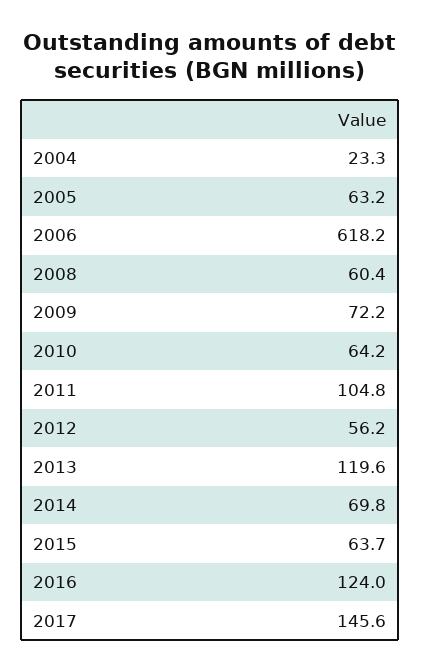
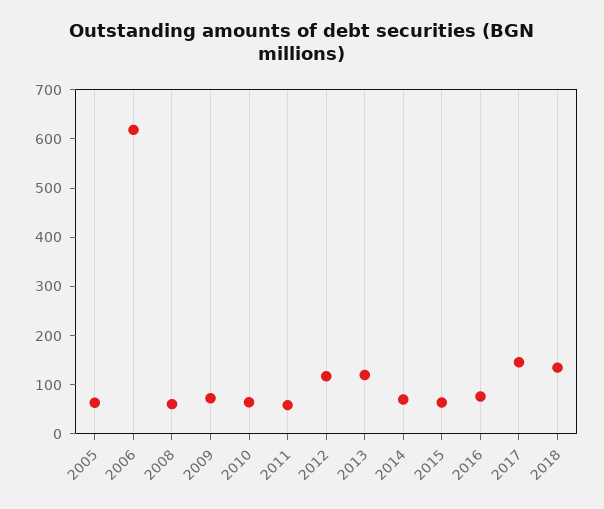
2004: 23.3 -> none
2011: 104.8 -> 60
2012: 56.2 -> 120
2016: 124 -> 80
2018: none -> 140

